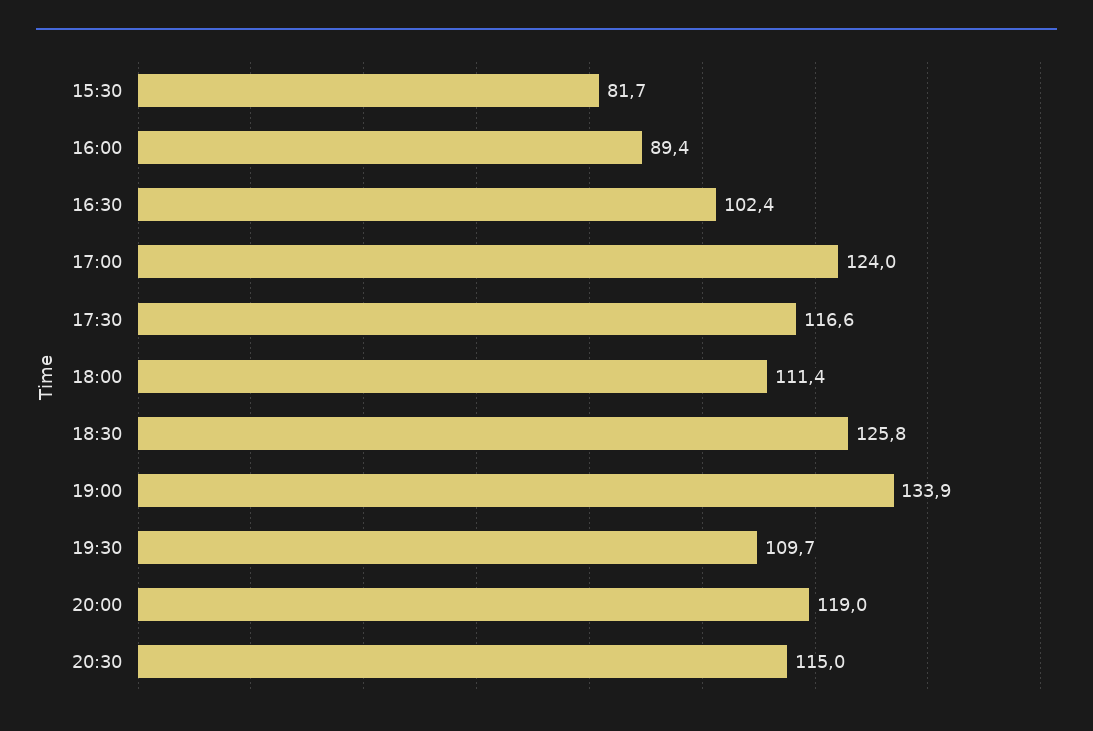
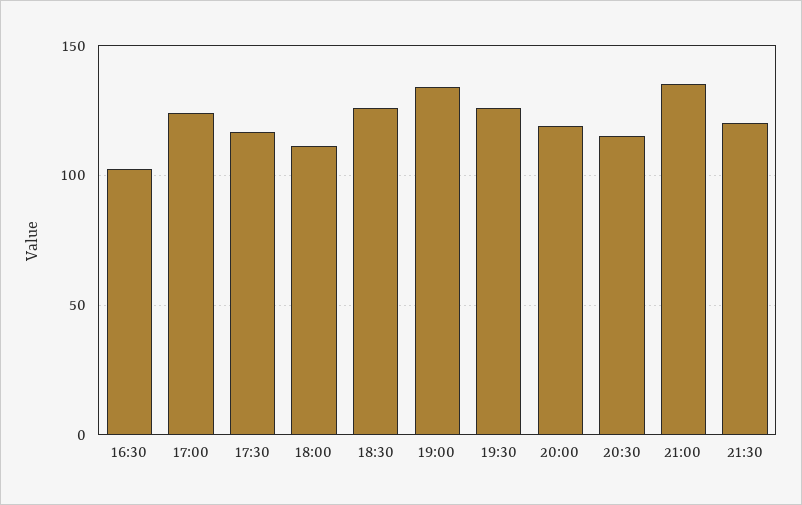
15:30: 81.7 -> none
16:00: 89.4 -> none
19:30: 109.7 -> 125
21:00: none -> 135
21:30: none -> 120

